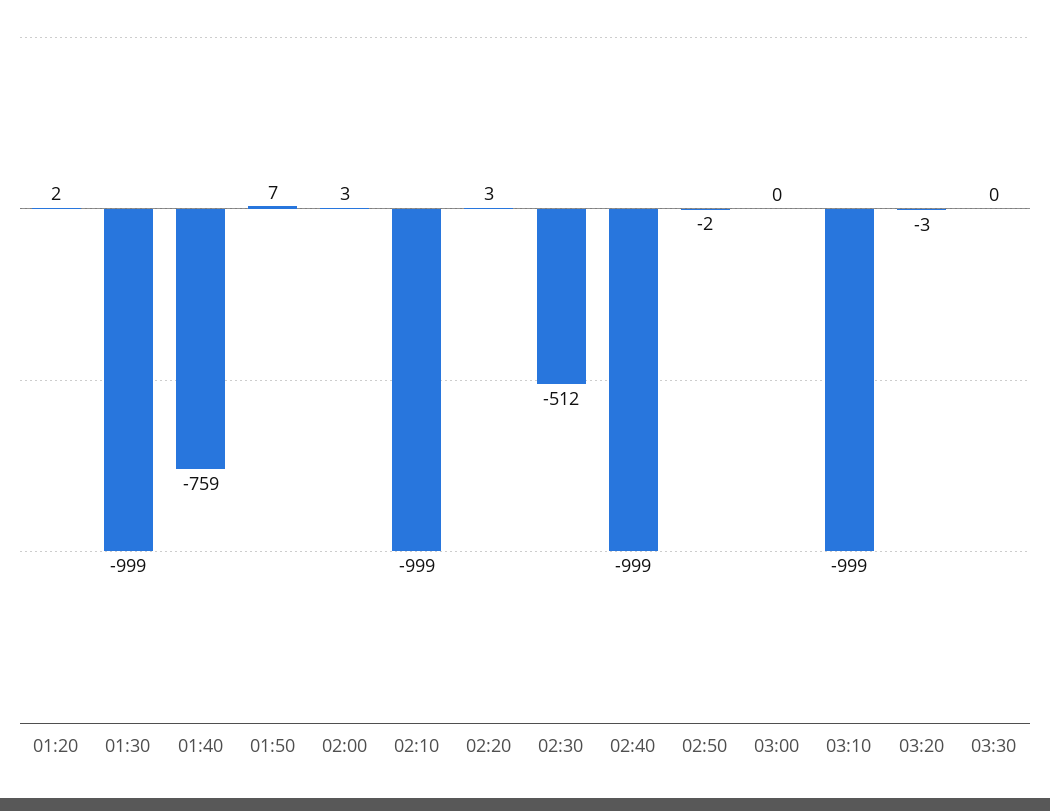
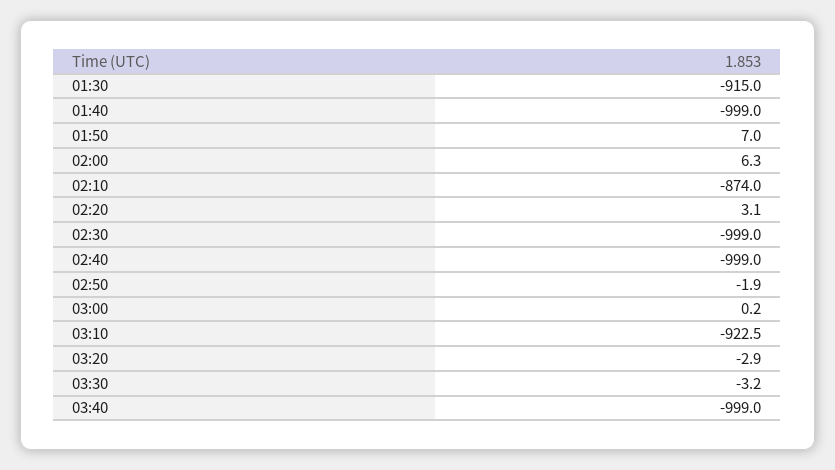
01:20: 2 -> none
01:30: -999 -> -915
01:40: -759 -> -999
02:00: 3 -> 6.3
02:10: -999 -> -874
02:30: -512 -> -999
03:10: -999 -> -922.5
03:30: 0 -> -3.2
03:40: none -> -999

